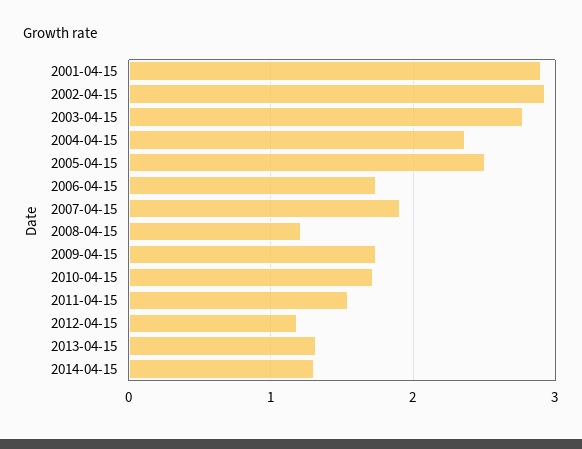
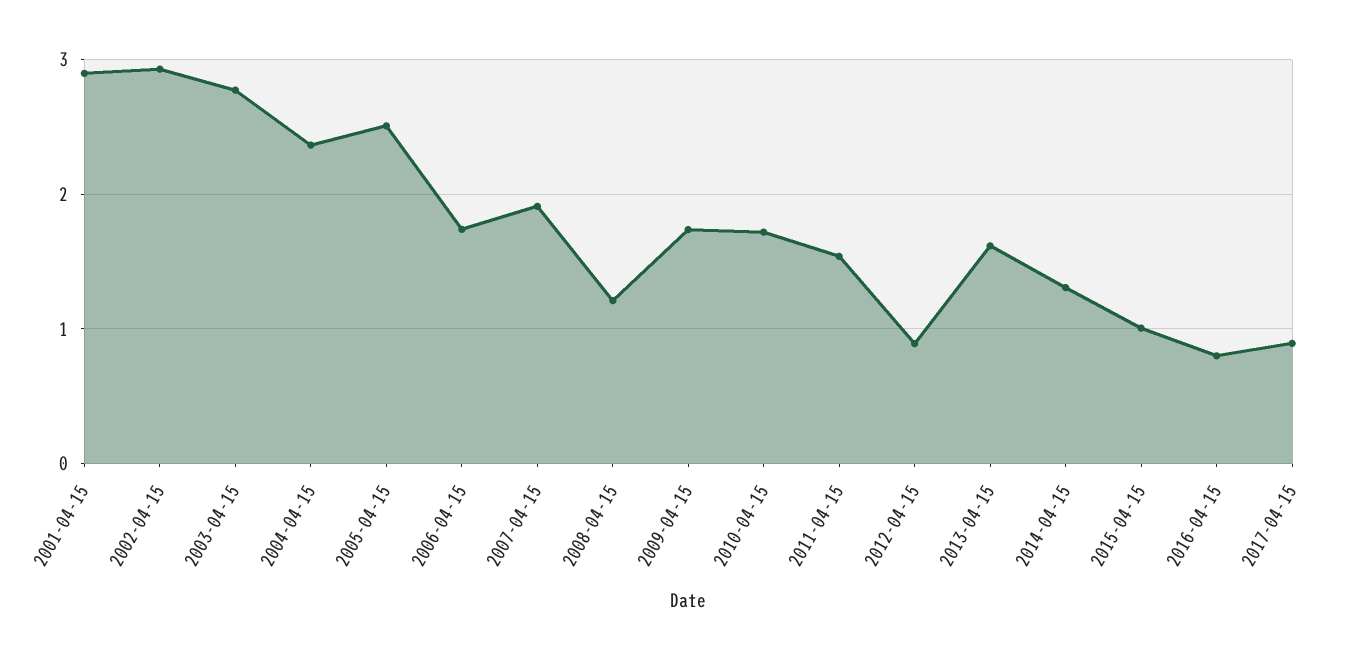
2012-04-15: 1.2 -> 0.9
2013-04-15: 1.3 -> 1.6
2015-04-15: none -> 1
2016-04-15: none -> 0.8
2017-04-15: none -> 0.9

